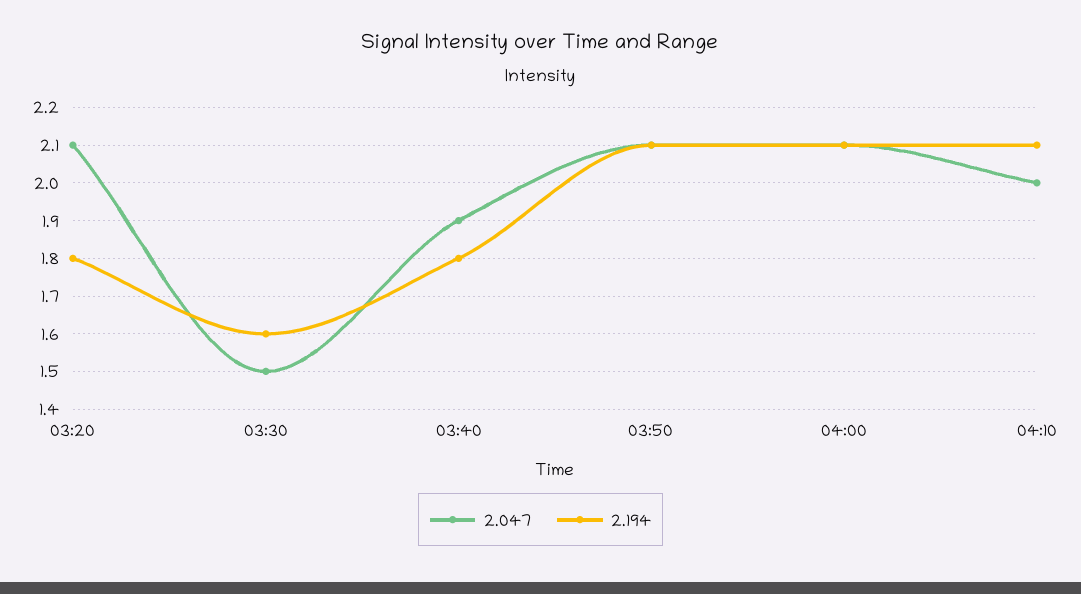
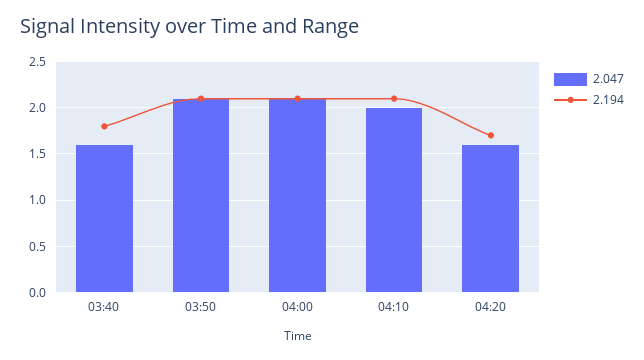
2.047, 03:20: 2.1 -> none
2.194, 03:20: 1.8 -> none
2.047, 03:30: 1.5 -> none
2.194, 03:30: 1.6 -> none
2.047, 03:40: 1.9 -> 1.6
2.047, 04:20: none -> 1.6
2.194, 04:20: none -> 1.7

